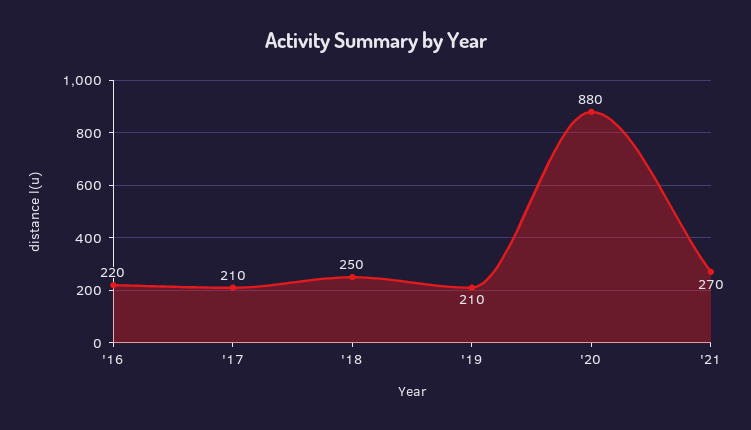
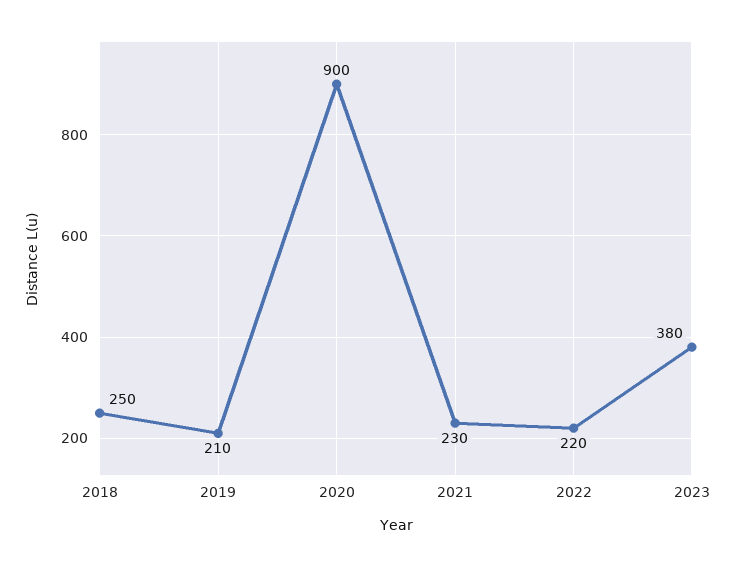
'16: 220 -> none
'17: 210 -> none
'20: 880 -> 900
'21: 270 -> 230
2022: none -> 220
2023: none -> 380

